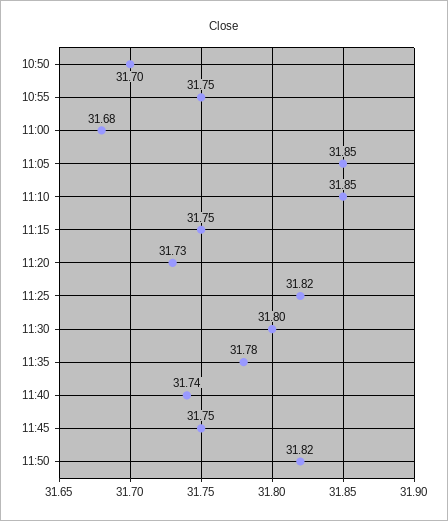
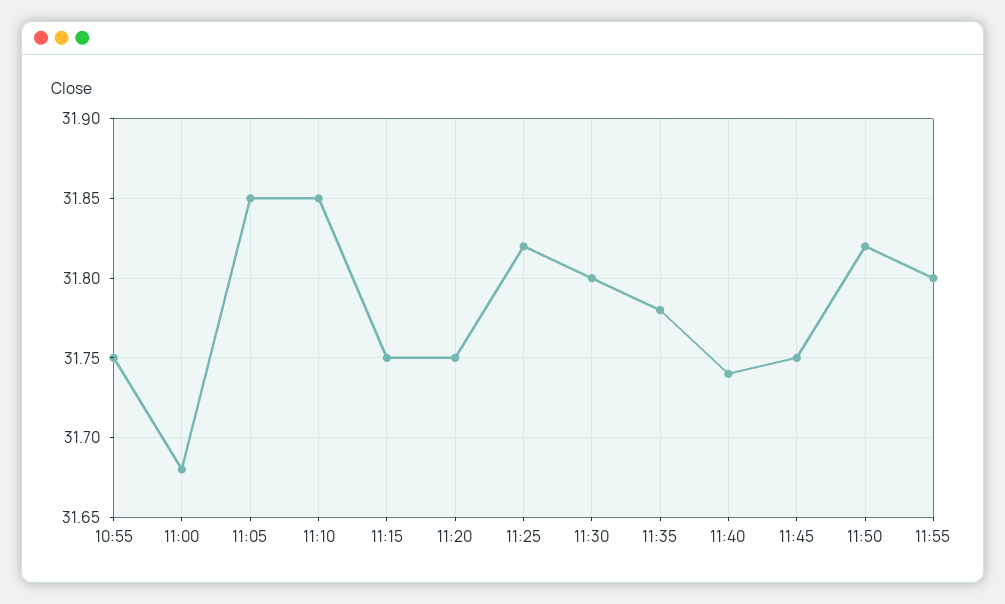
10:50: 31.7 -> none
11:20: 31.73 -> 31.75
11:55: none -> 31.8

